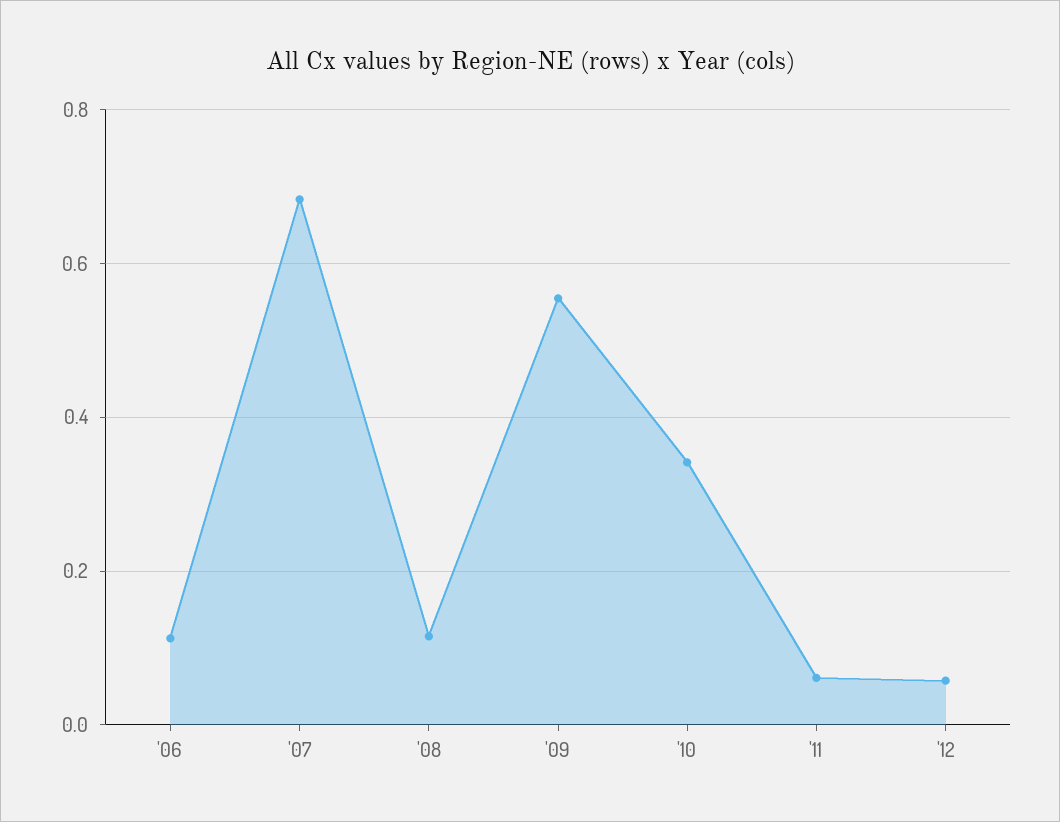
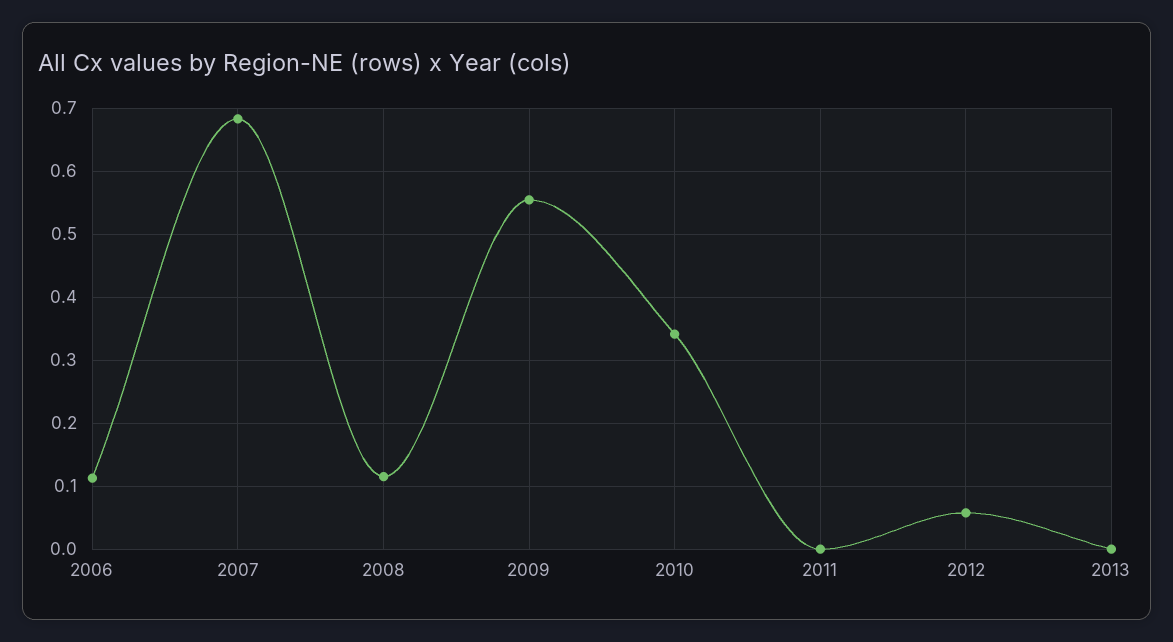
'11: 0.06 -> 0
2013: none -> 0

